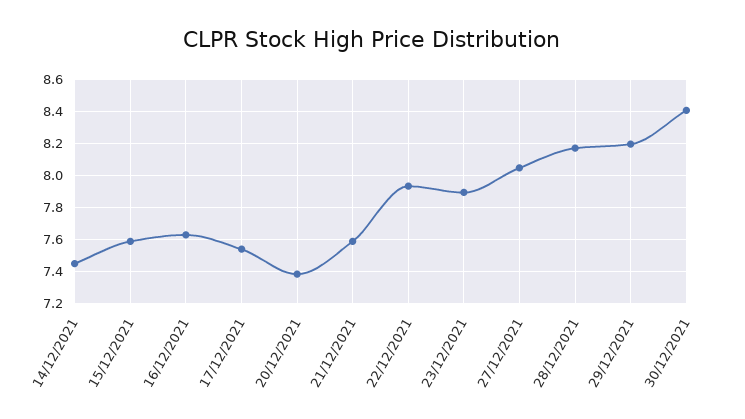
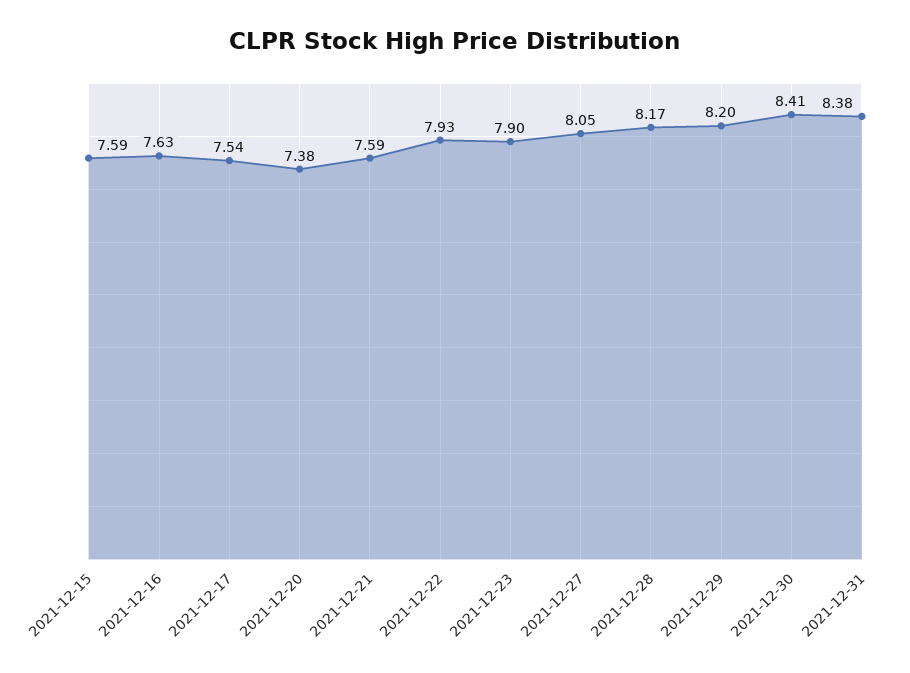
14/12/2021: 7.45 -> none
2021-12-31: none -> 8.38

